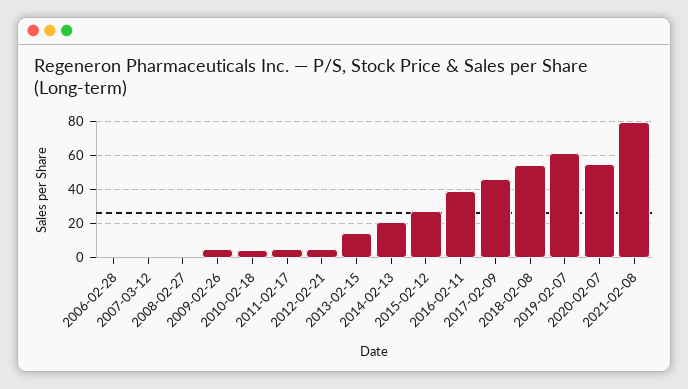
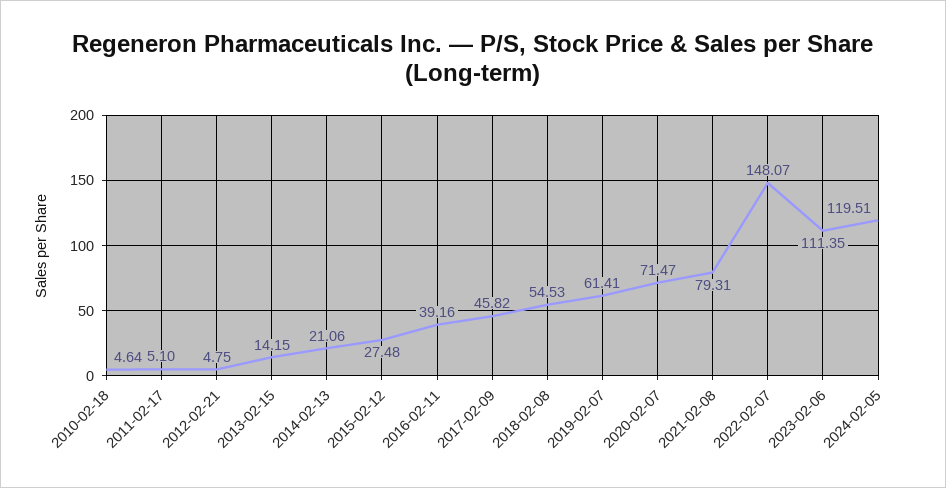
2006-02-28: 0 -> none
2007-03-12: 0 -> none
2008-02-27: 0 -> none
2009-02-26: 5 -> none
2020-02-07: 55 -> 71.47
2022-02-07: none -> 148.07
2023-02-06: none -> 111.35
2024-02-05: none -> 119.51

